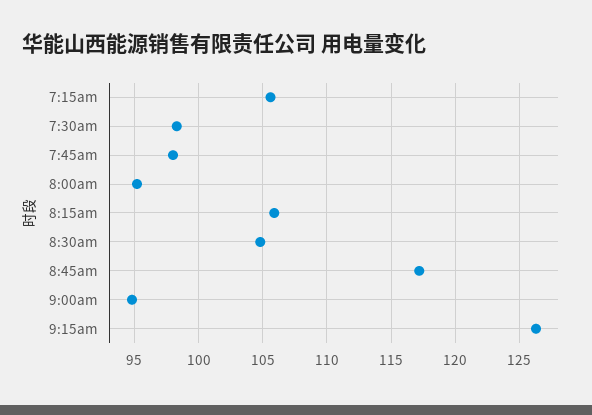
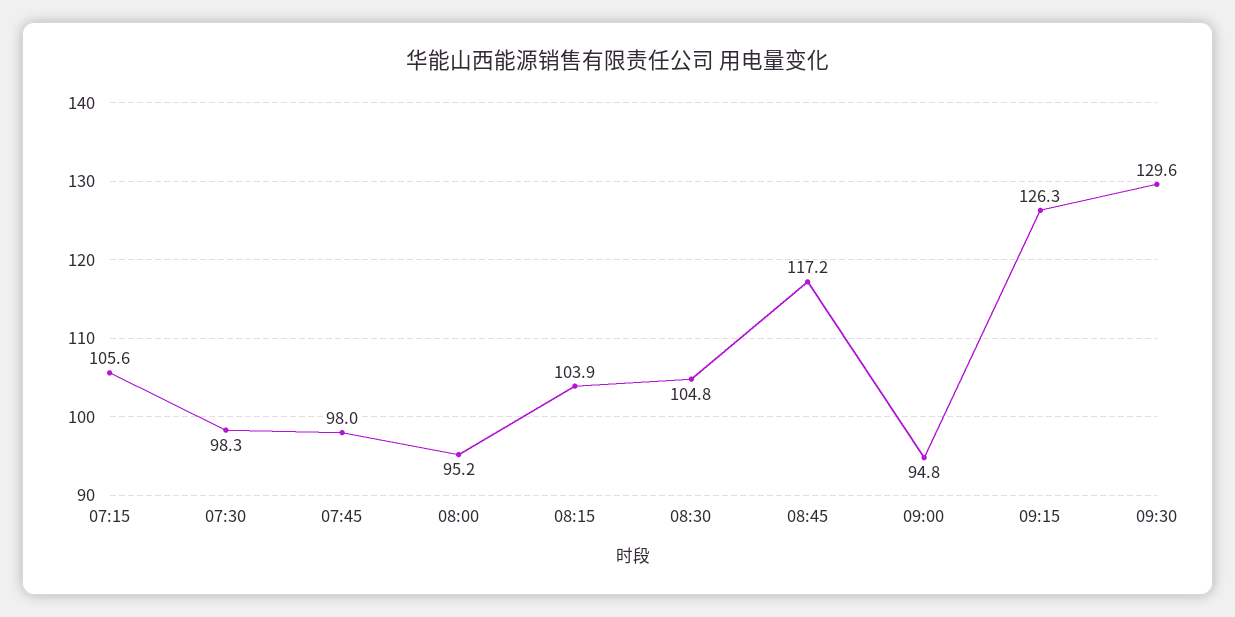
8:15am: 106 -> 103.9
09:30: none -> 129.6

